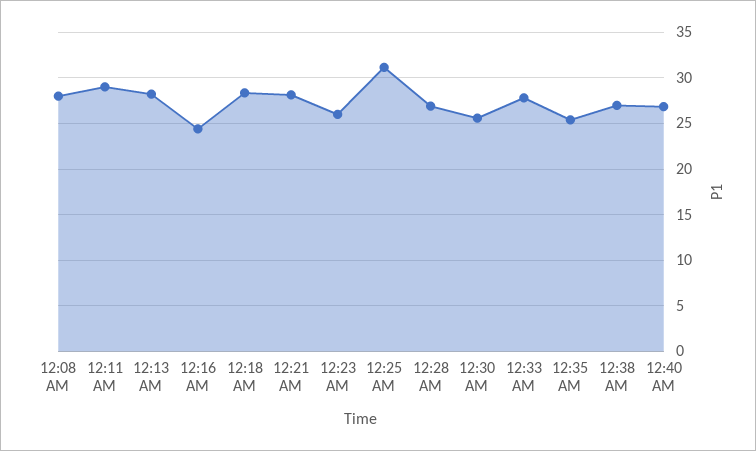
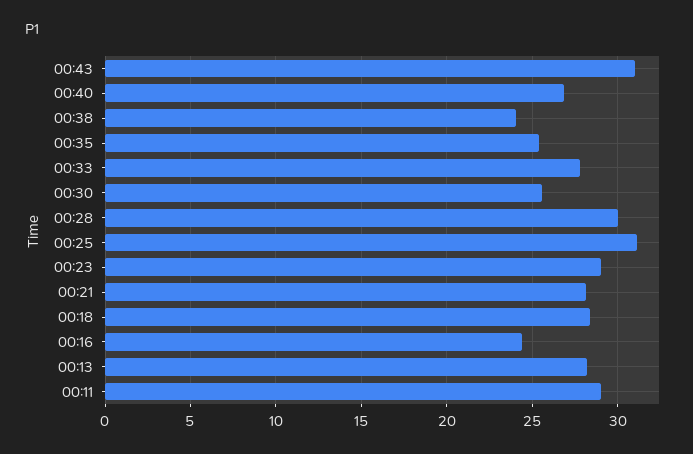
12:08 AM: 28 -> none
12:23 AM: 26 -> 29
12:28 AM: 27 -> 30
12:38 AM: 27 -> 24
00:43: none -> 31

